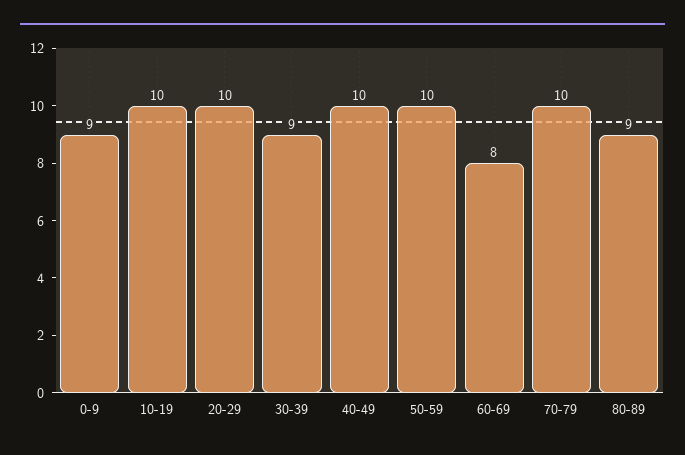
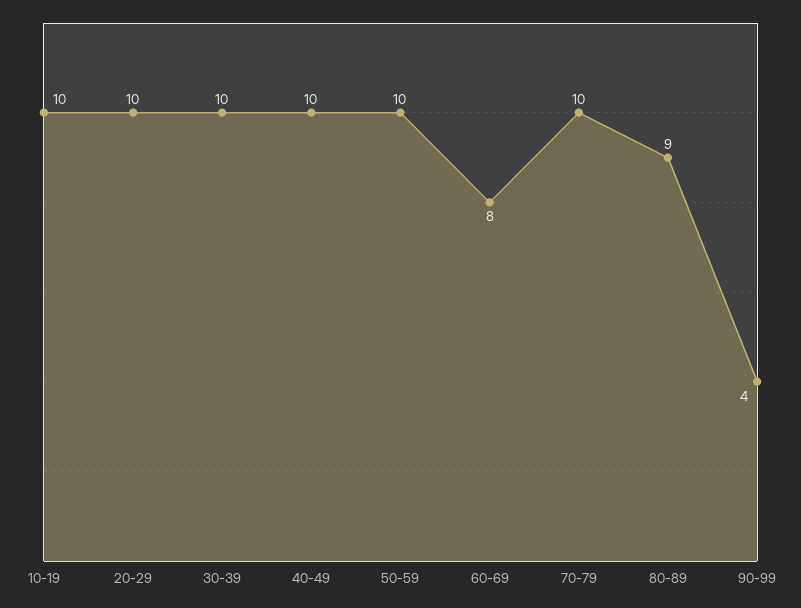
0-9: 9 -> none
30-39: 9 -> 10
90-99: none -> 4

